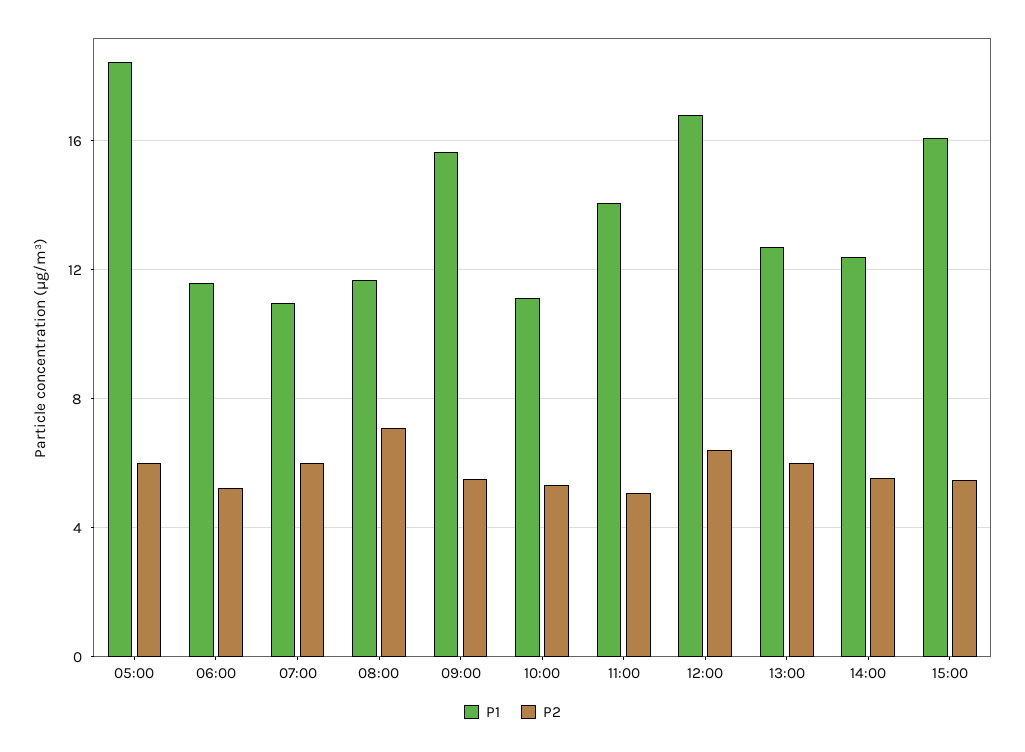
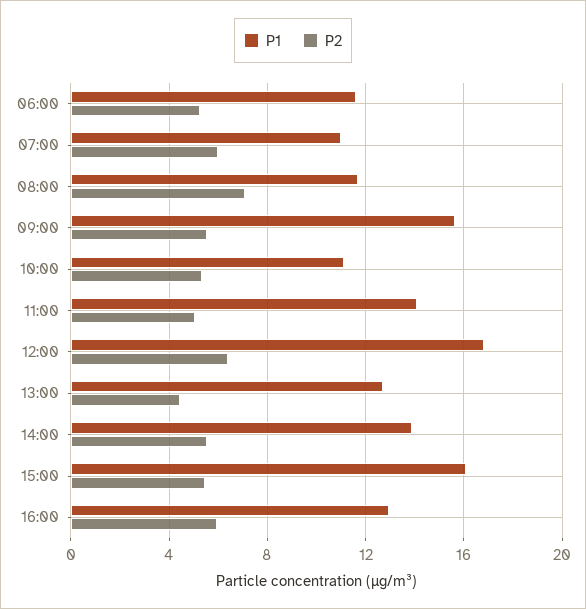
P1, 05:00: 18.5 -> none
P2, 05:00: 6 -> none
P2, 13:00: 6 -> 4.5
P1, 14:00: 12.5 -> 14
P1, 16:00: none -> 13
P2, 16:00: none -> 6

